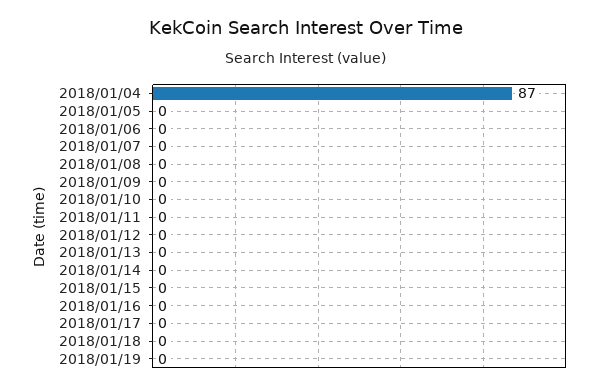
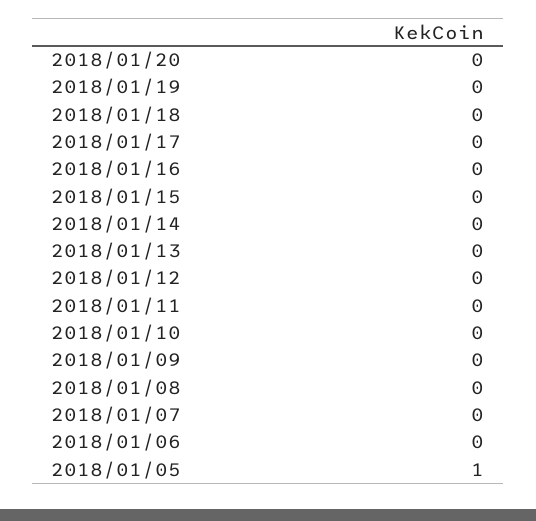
2018/01/04: 87 -> none
2018/01/05: 0 -> 1
2018/01/20: none -> 0

